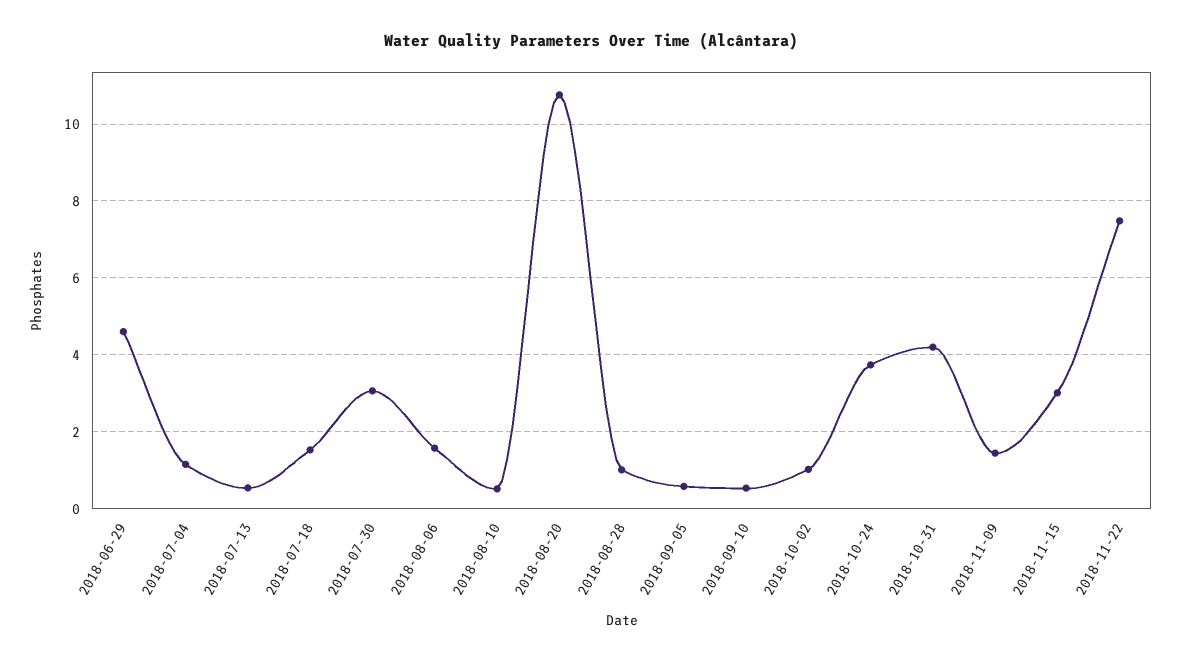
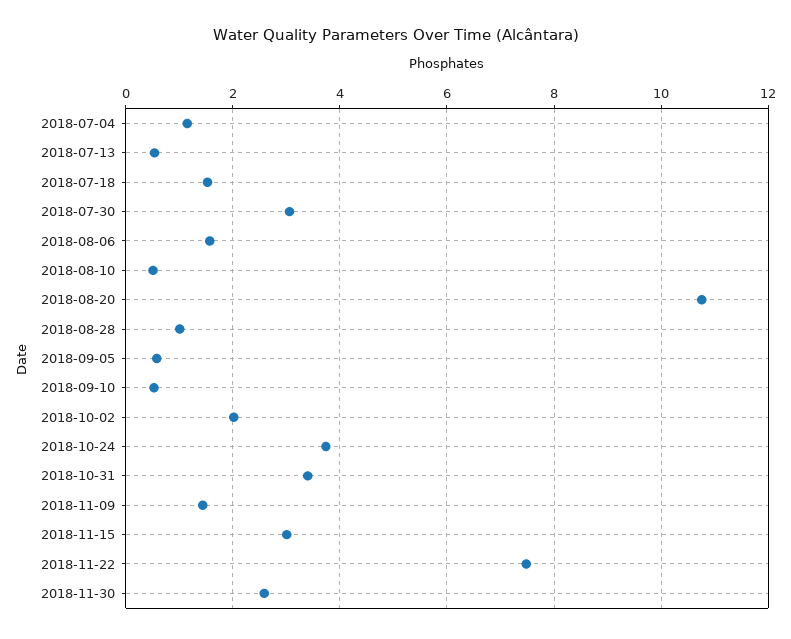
2018-06-29: 4.6 -> none
2018-10-02: 1 -> 2
2018-10-31: 4.2 -> 3.4
2018-11-30: none -> 2.6

